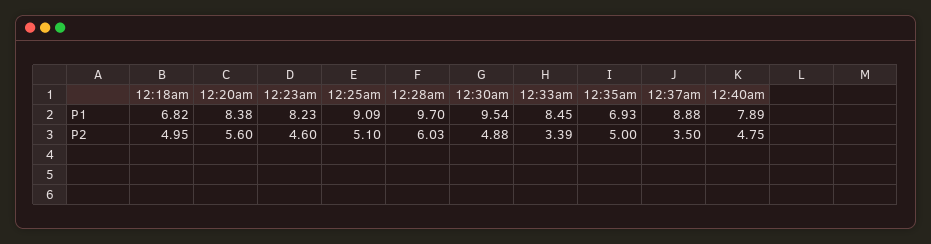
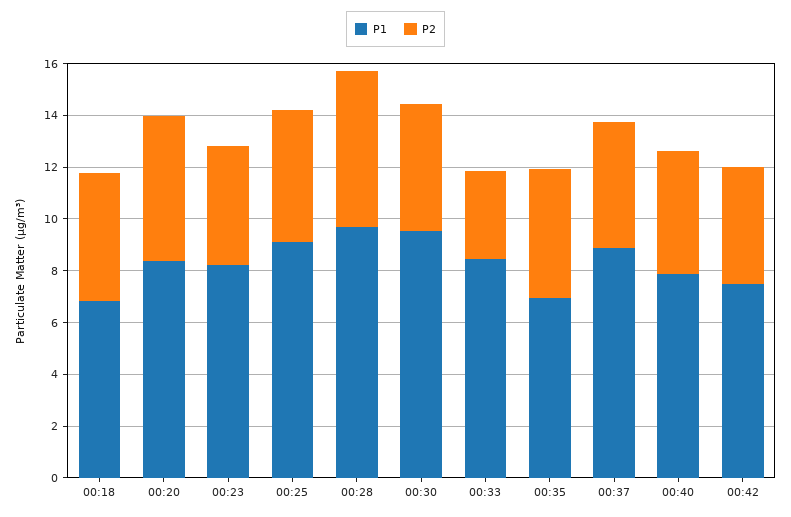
P2, 12:37am: 3.5 -> 5
P1, 00:42: none -> 7.5
P2, 00:42: none -> 4.5

